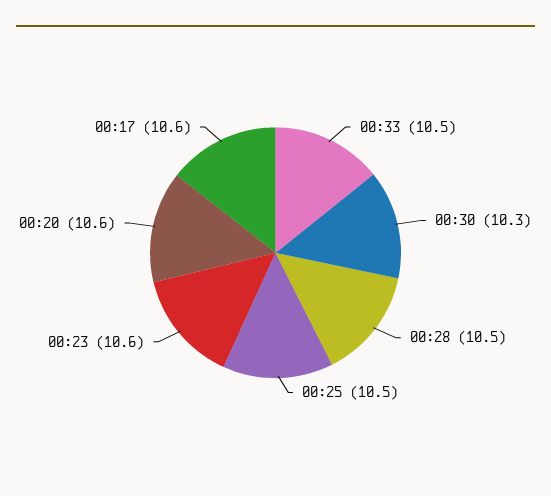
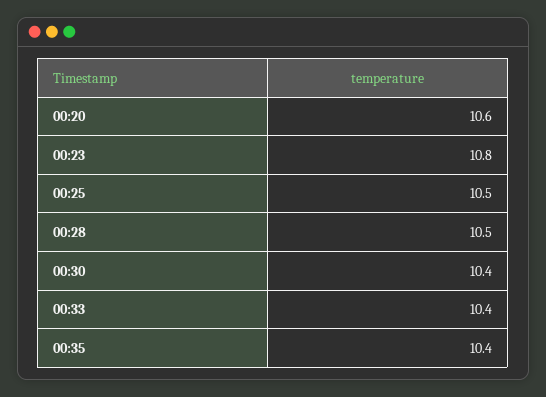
00:33: 10.5 -> 10.4
00:30: 10.3 -> 10.4
00:23: 10.6 -> 10.8
00:17: 10.6 -> none
00:35: none -> 10.4

